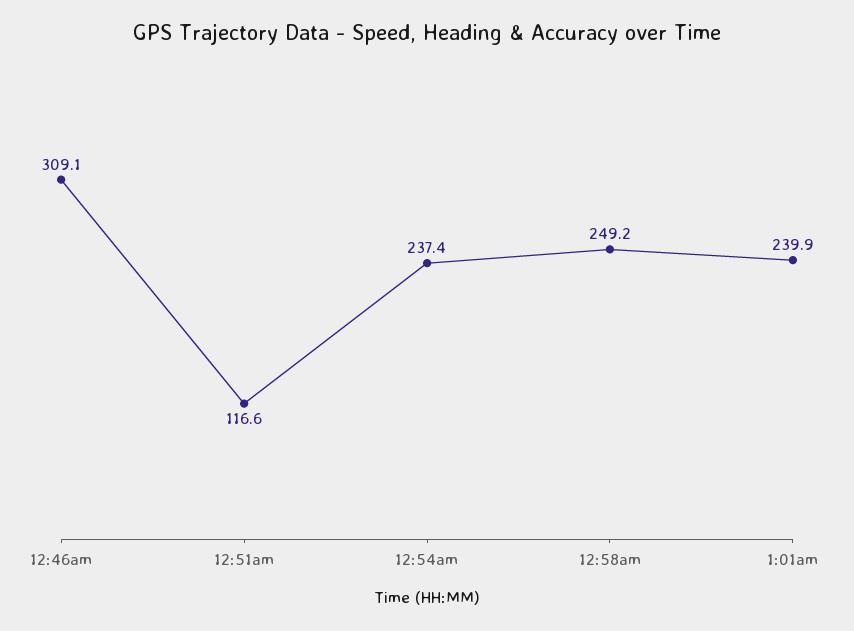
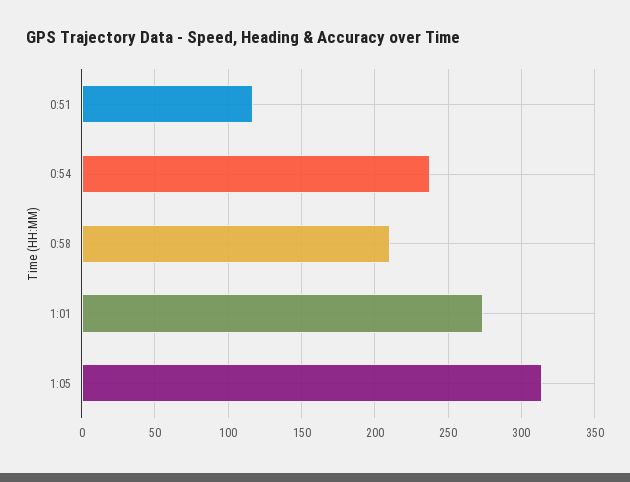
12:46am: 309.1 -> none
12:58am: 249.2 -> 210
1:01am: 239.9 -> 275
1:05: none -> 315

